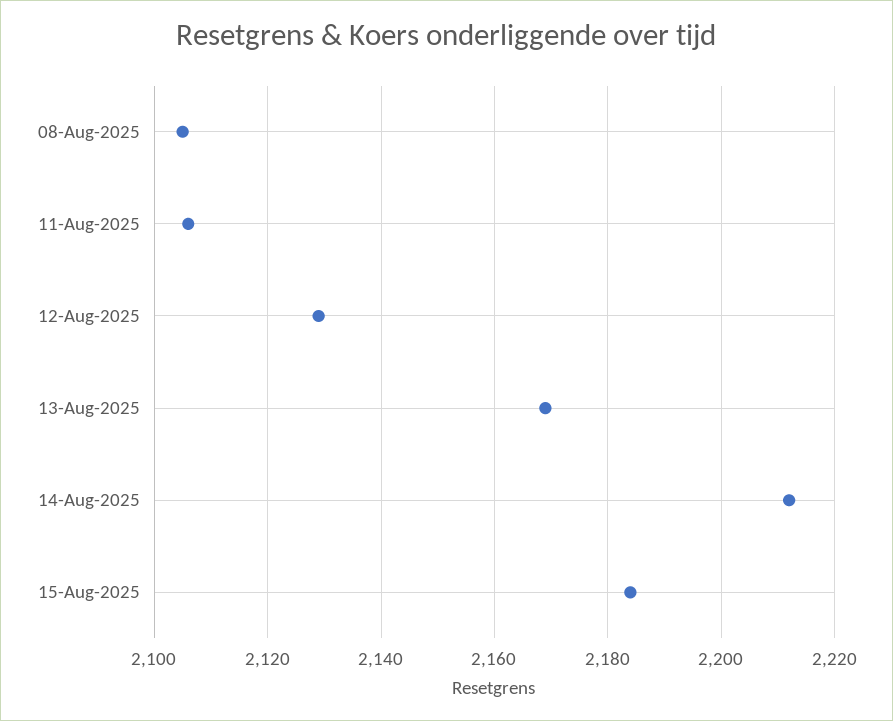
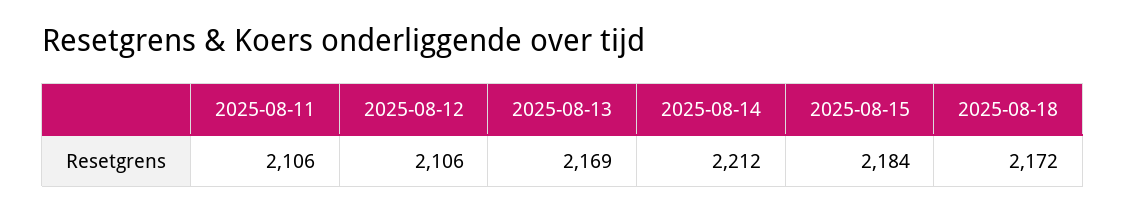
08-Aug-2025: 2105 -> none
12-Aug-2025: 2130 -> 2106
2025-08-18: none -> 2172

